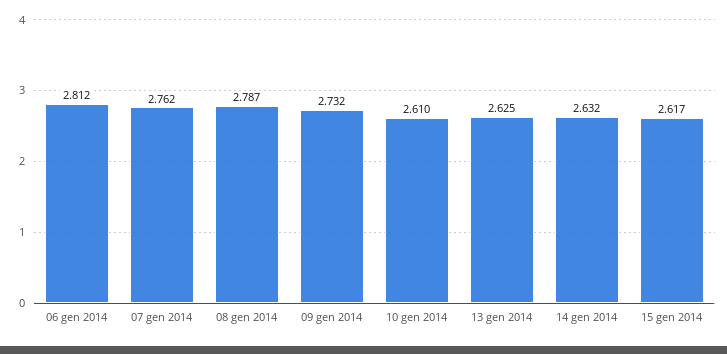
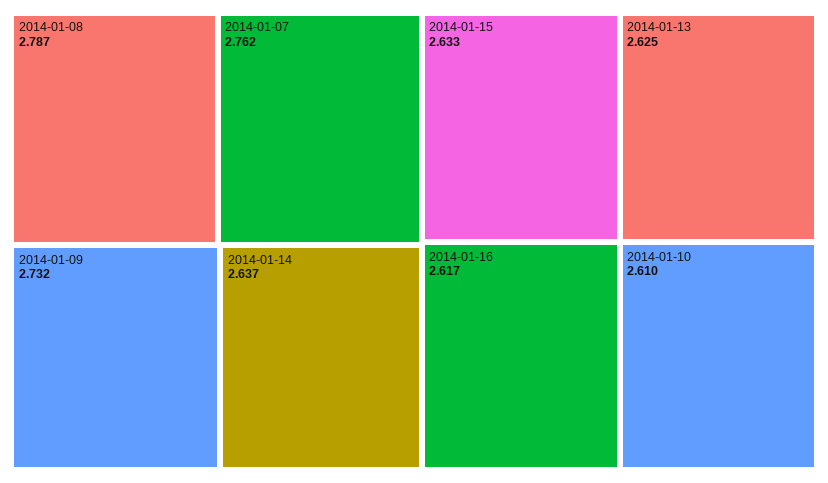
06 gen 2014: 2.812 -> none
14 gen 2014: 2.632 -> 2.637
15 gen 2014: 2.617 -> 2.633
2014-01-16: none -> 2.617

